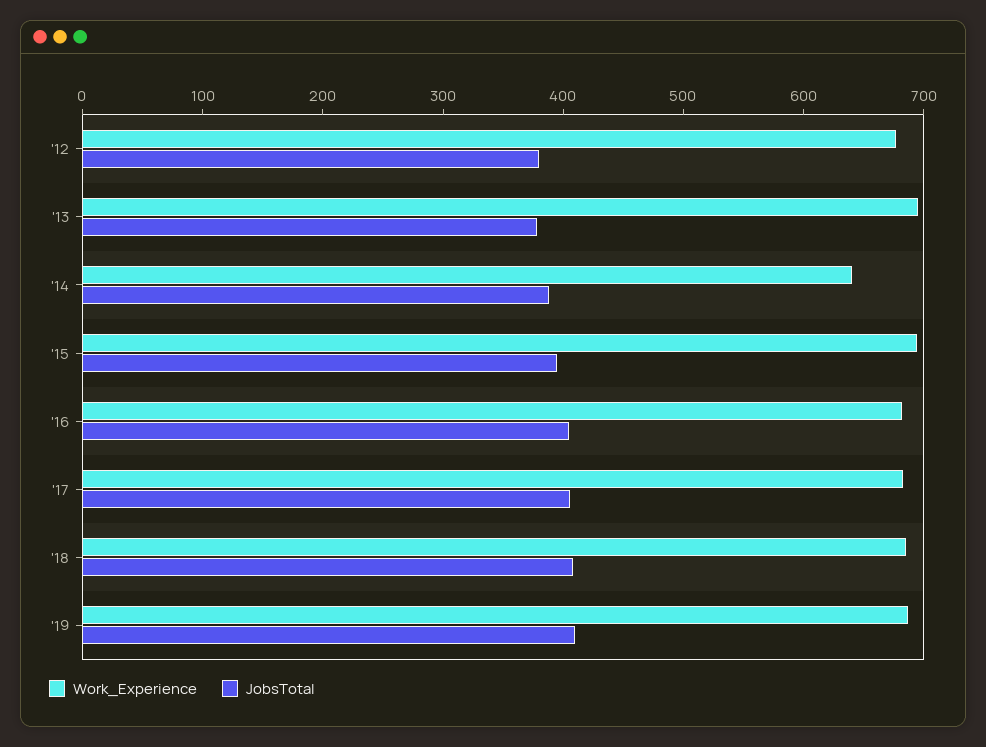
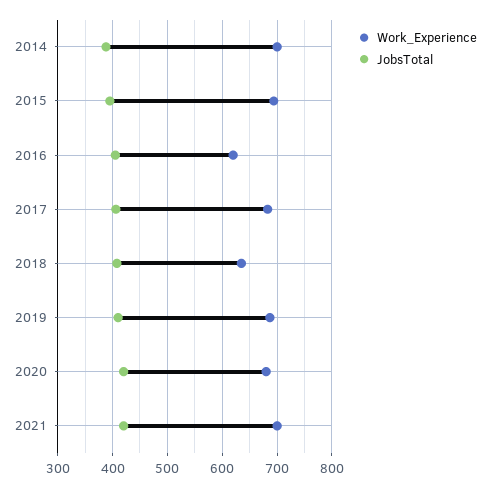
Work_Experience, '12: 680 -> none
JobsTotal, '12: 380 -> none
Work_Experience, '13: 700 -> none
JobsTotal, '13: 380 -> none
Work_Experience, '14: 640 -> 700
Work_Experience, '16: 680 -> 620
Work_Experience, '18: 680 -> 640
Work_Experience, 2020: none -> 680
JobsTotal, 2020: none -> 420
Work_Experience, 2021: none -> 700
JobsTotal, 2021: none -> 420

